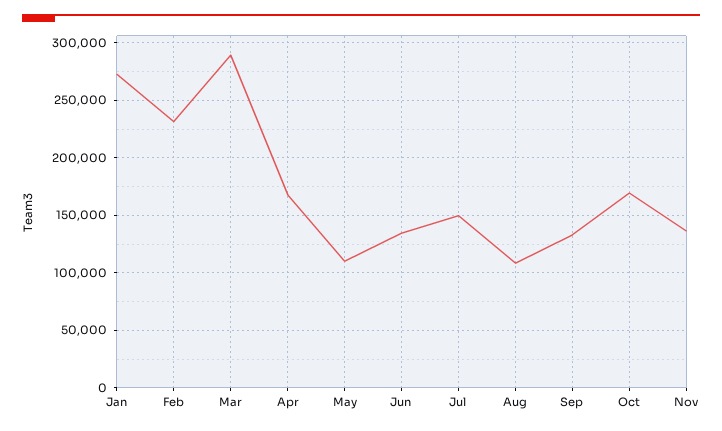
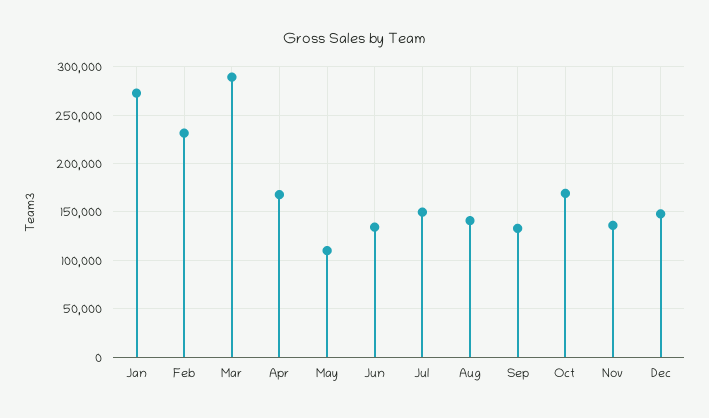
Aug: 110000 -> 140000
Dec: none -> 150000

